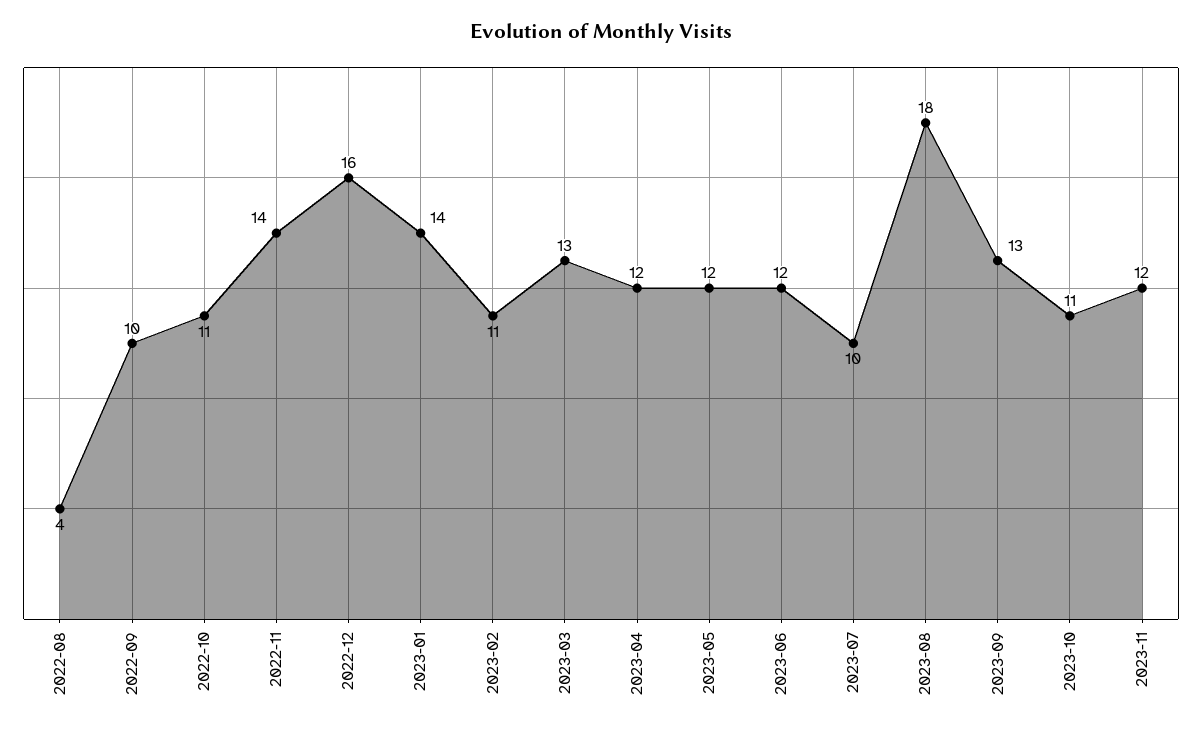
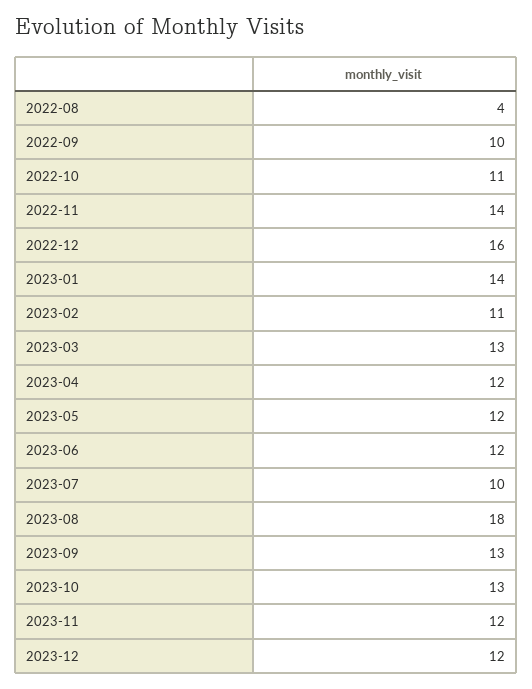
2023-10: 11 -> 13
2023-12: none -> 12

